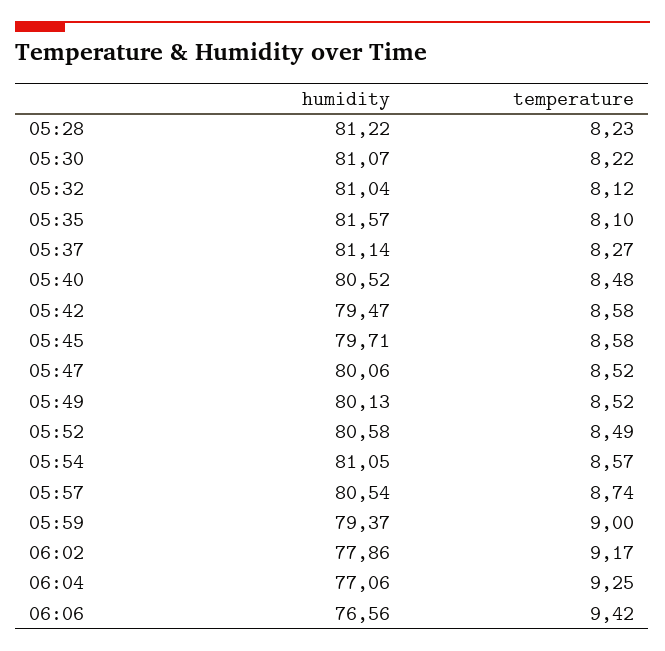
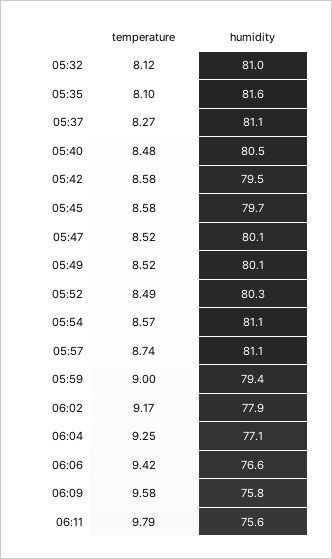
humidity, 05:28: 81.22 -> none
temperature, 05:28: 8.23 -> none
humidity, 05:30: 81.07 -> none
temperature, 05:30: 8.22 -> none
humidity, 05:52: 80.58 -> 80.3
humidity, 05:57: 80.54 -> 81.1
temperature, 06:09: none -> 9.58
humidity, 06:09: none -> 75.8
temperature, 06:11: none -> 9.79
humidity, 06:11: none -> 75.6

